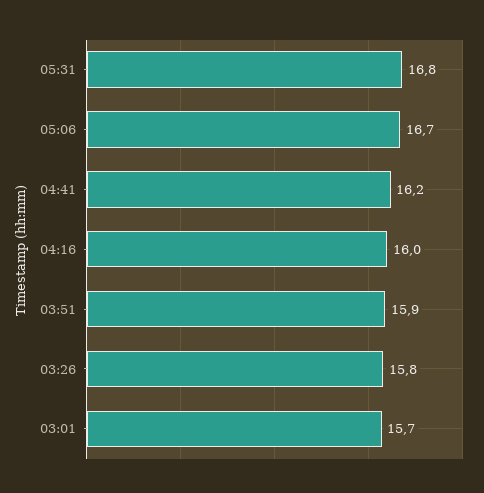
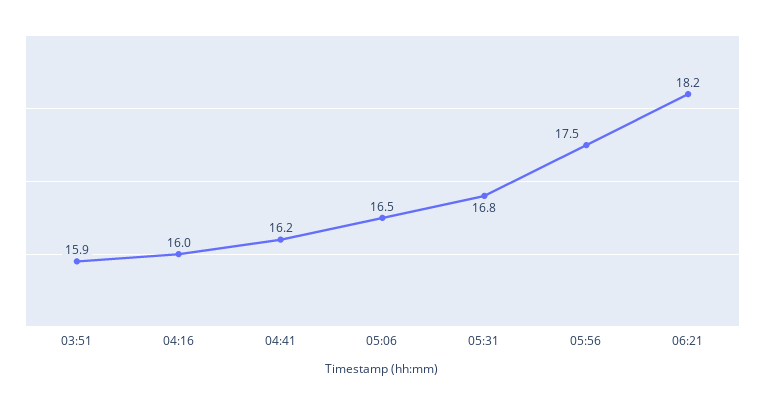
05:06: 16.7 -> 16.5
03:26: 15.8 -> none
03:01: 15.7 -> none
05:56: none -> 17.5
06:21: none -> 18.2

